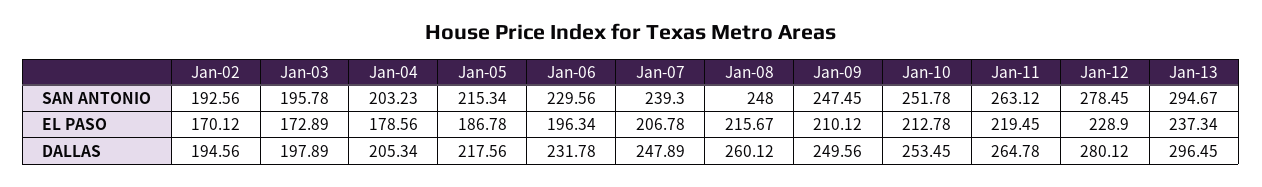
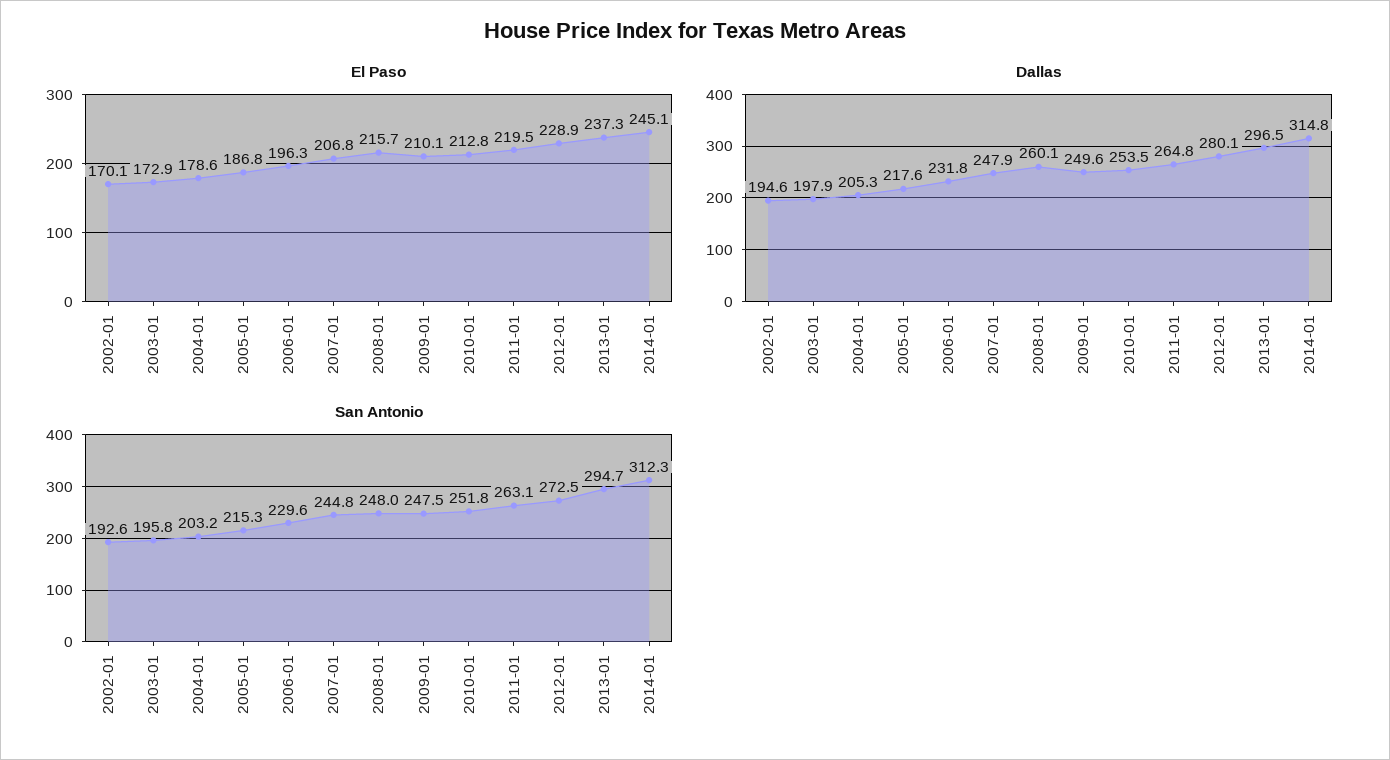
SAN ANTONIO, Jan-07: 239.3 -> 244.8
SAN ANTONIO, Jan-12: 278.45 -> 272.5
EL PASO, 2014-01: none -> 245.1
DALLAS, 2014-01: none -> 314.8
SAN ANTONIO, 2014-01: none -> 312.3

